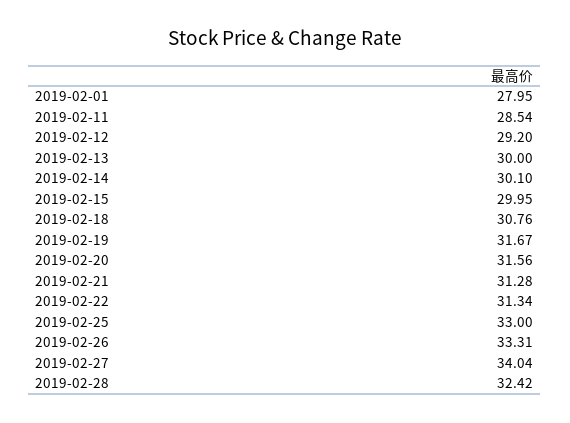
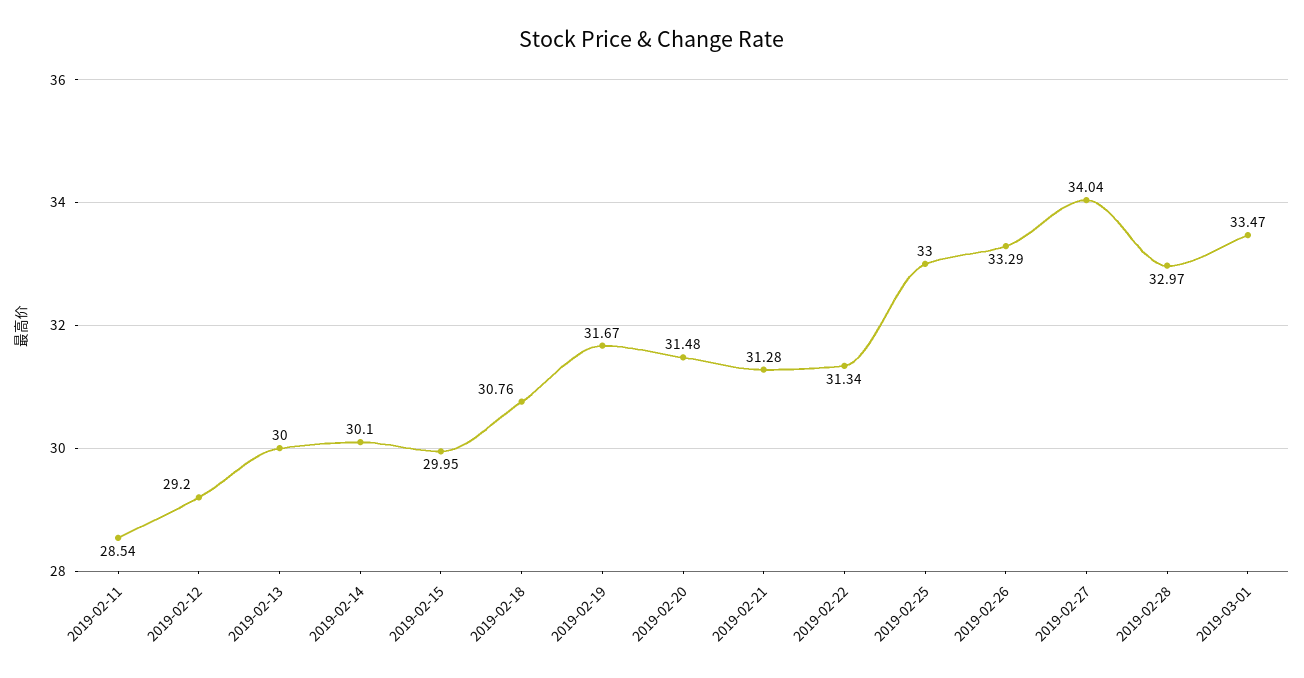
2019-02-01: 27.95 -> none
2019-02-20: 31.56 -> 31.48
2019-02-26: 33.31 -> 33.29
2019-02-28: 32.42 -> 32.97
2019-03-01: none -> 33.47

